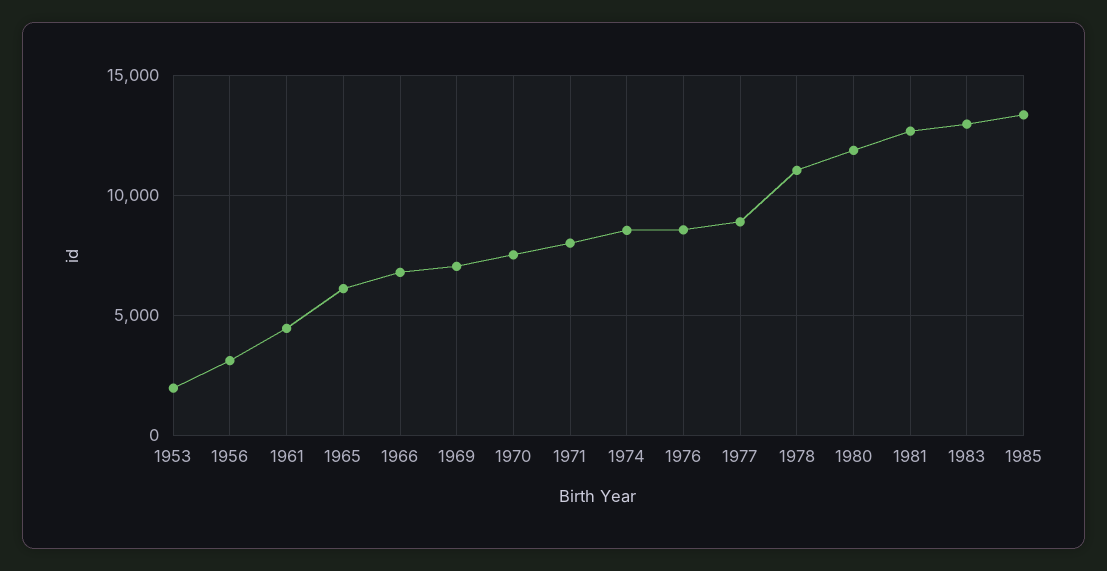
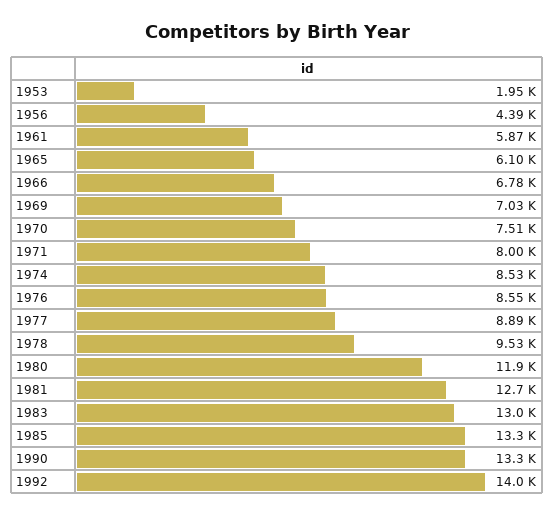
1956: 3000 -> 4390
1961: 4500 -> 5870
1978: 11000 -> 9530
1990: none -> 13300
1992: none -> 14000

